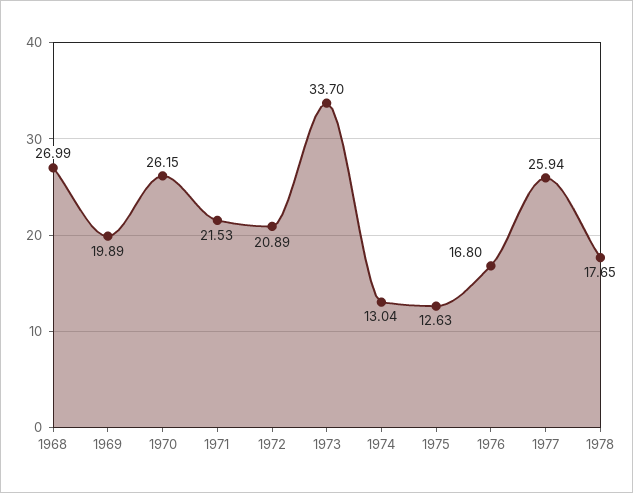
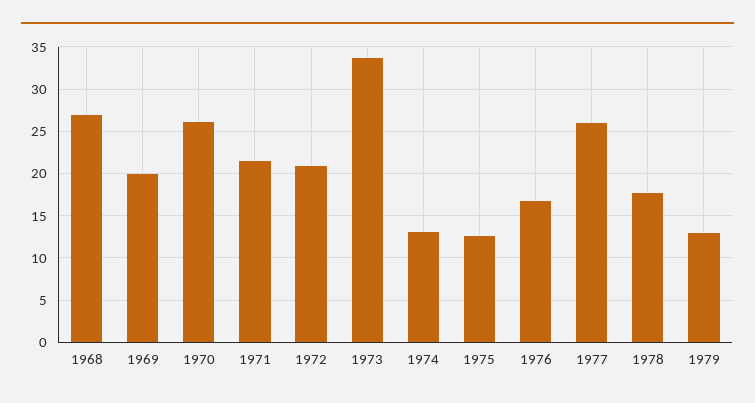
1979: none -> 13

